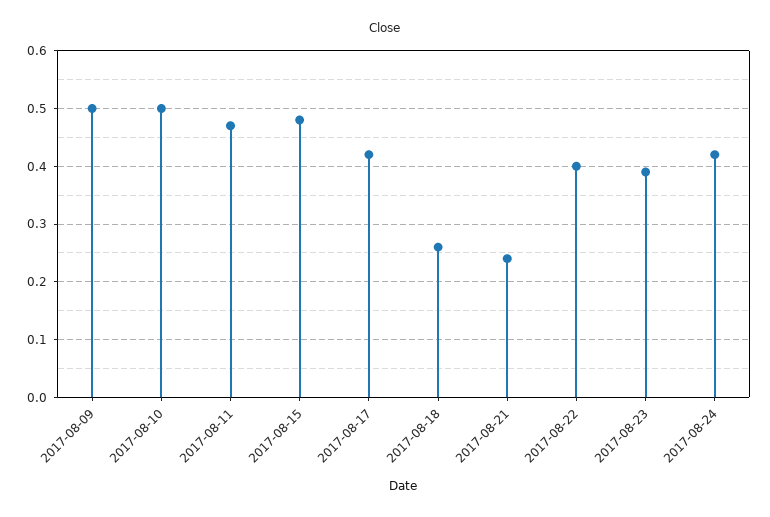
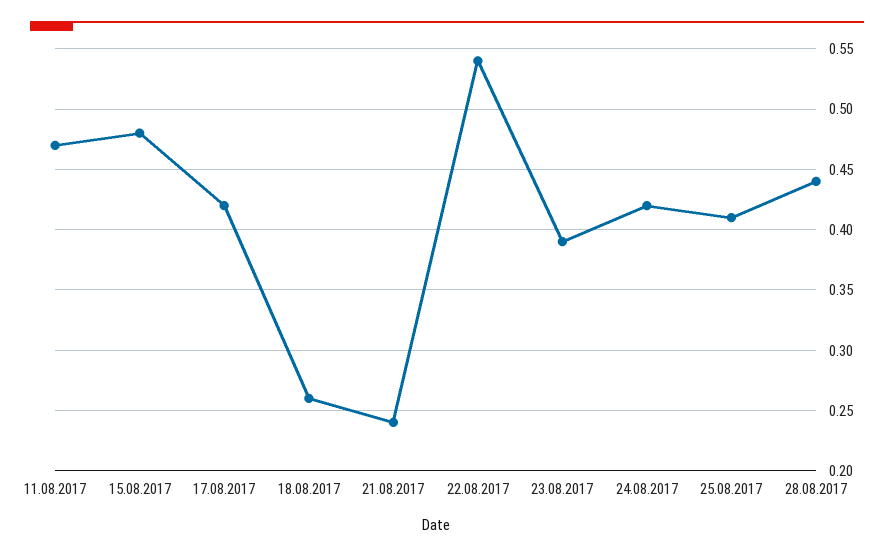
2017-08-09: 0.5 -> none
2017-08-10: 0.5 -> none
2017-08-22: 0.4 -> 0.54
25.08.2017: none -> 0.41
28.08.2017: none -> 0.44

